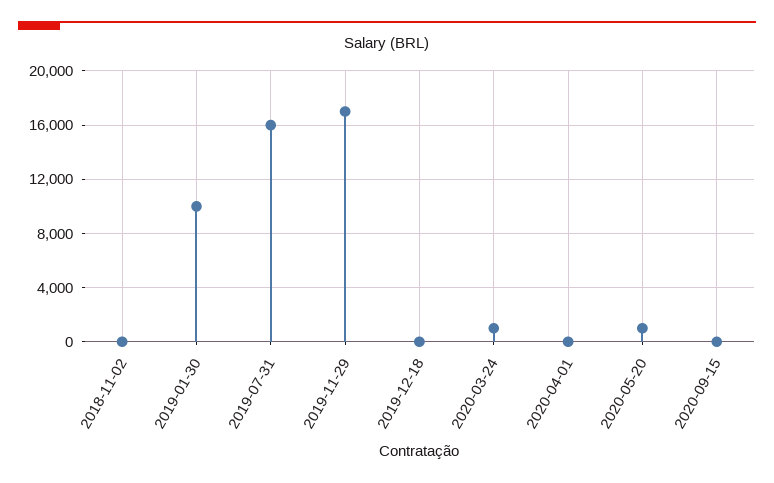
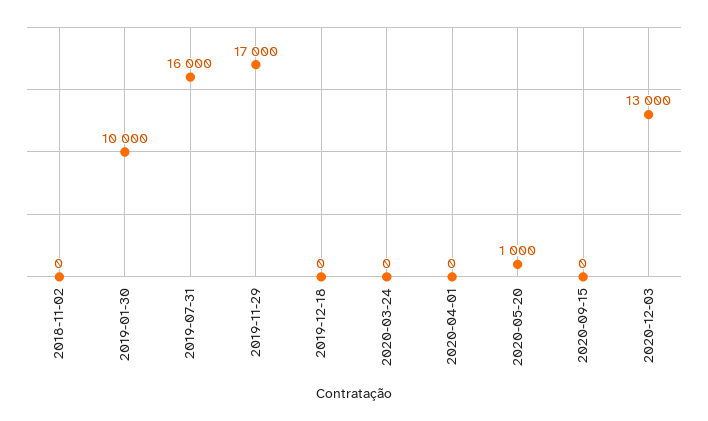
2020-03-24: 1000 -> 0
2020-12-03: none -> 13000

